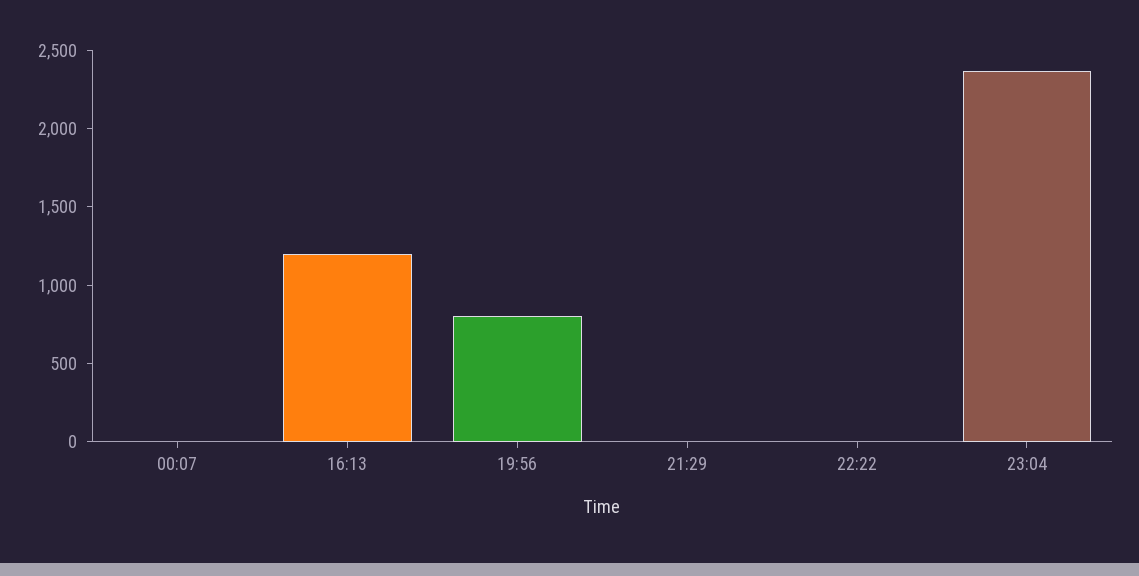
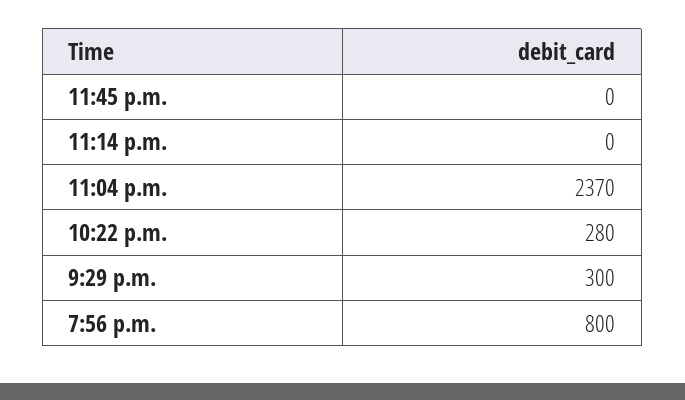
00:07: 0 -> none
16:13: 1200 -> none
21:29: 0 -> 300
22:22: 0 -> 280
11:45 p.m.: none -> 0
11:14 p.m.: none -> 0

